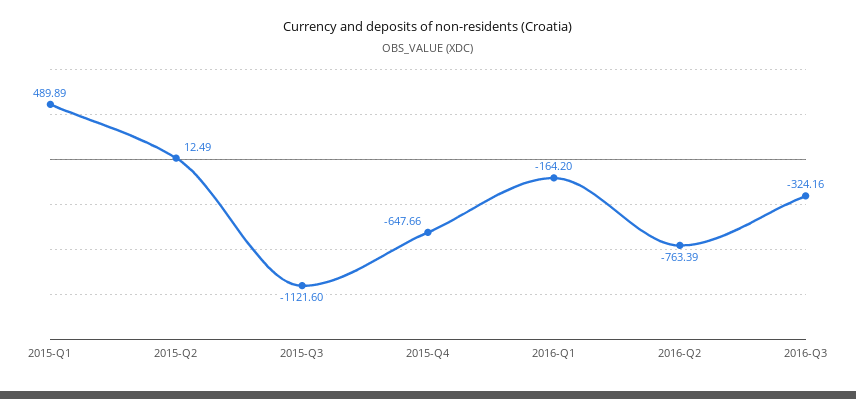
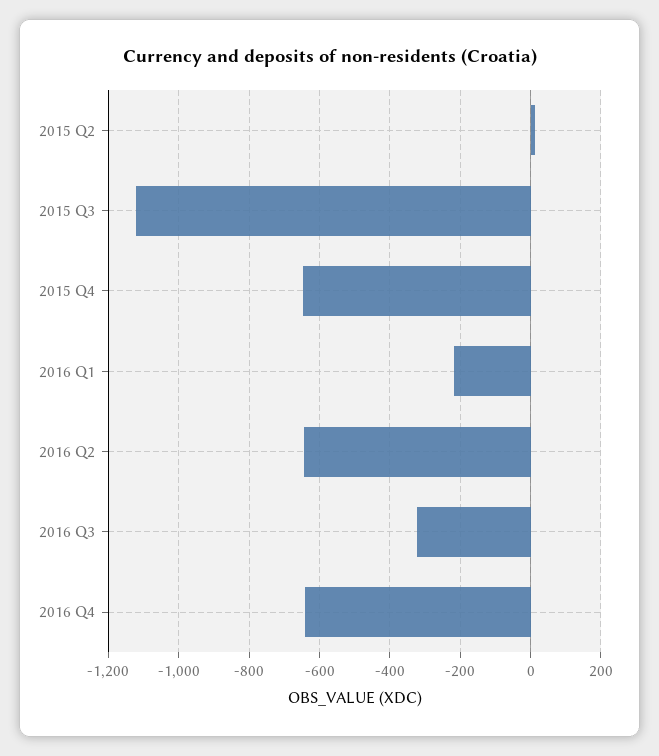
2015-Q1: 489.89 -> none
2016-Q1: -164.2 -> -220
2016-Q2: -763.39 -> -640
2016 Q4: none -> -640

